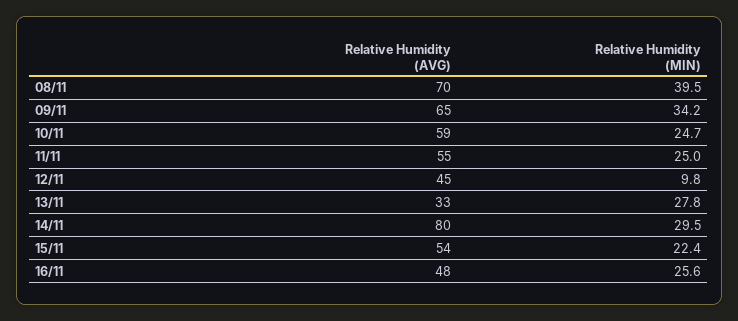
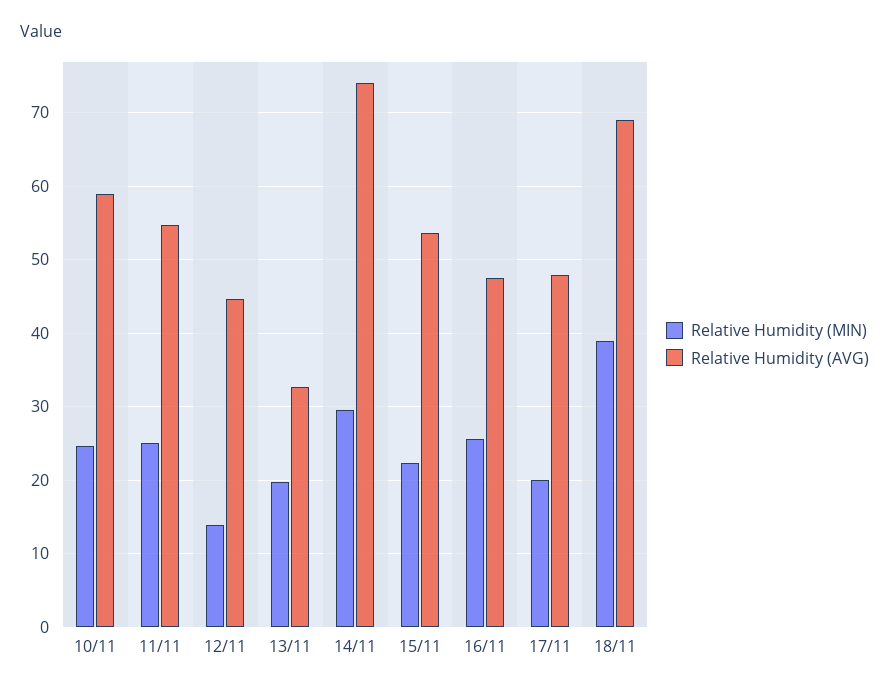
Relative Humidity (AVG), 08/11: 70 -> none
Relative Humidity (MIN), 08/11: 39.5 -> none
Relative Humidity (AVG), 09/11: 65 -> none
Relative Humidity (MIN), 09/11: 34.2 -> none
Relative Humidity (MIN), 12/11: 9.8 -> 14
Relative Humidity (MIN), 13/11: 27.8 -> 20
Relative Humidity (AVG), 14/11: 80 -> 74
Relative Humidity (MIN), 17/11: none -> 20
Relative Humidity (AVG), 17/11: none -> 48
Relative Humidity (MIN), 18/11: none -> 39
Relative Humidity (AVG), 18/11: none -> 69

